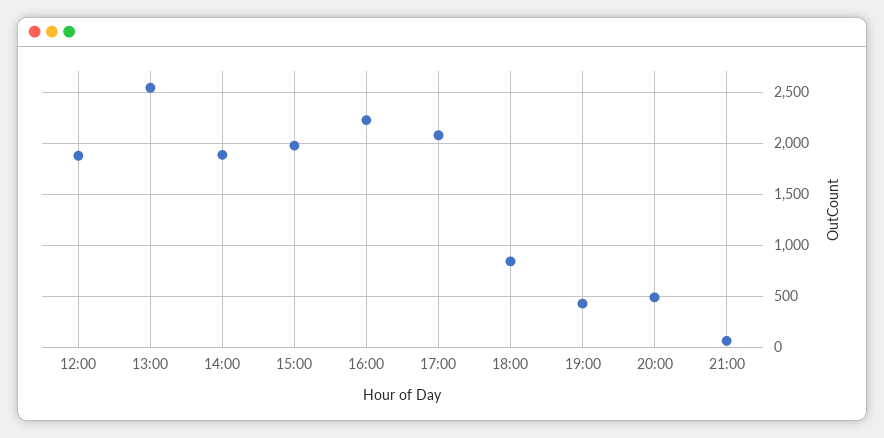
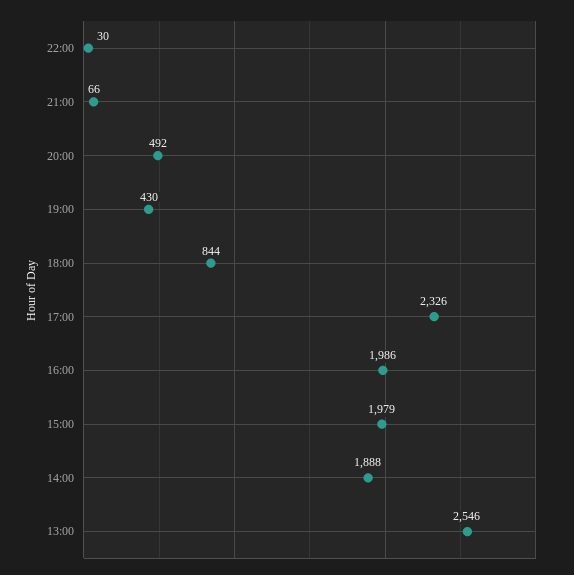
12:00: 1900 -> none
16:00: 2200 -> 1986
17:00: 2100 -> 2326
22:00: none -> 30

